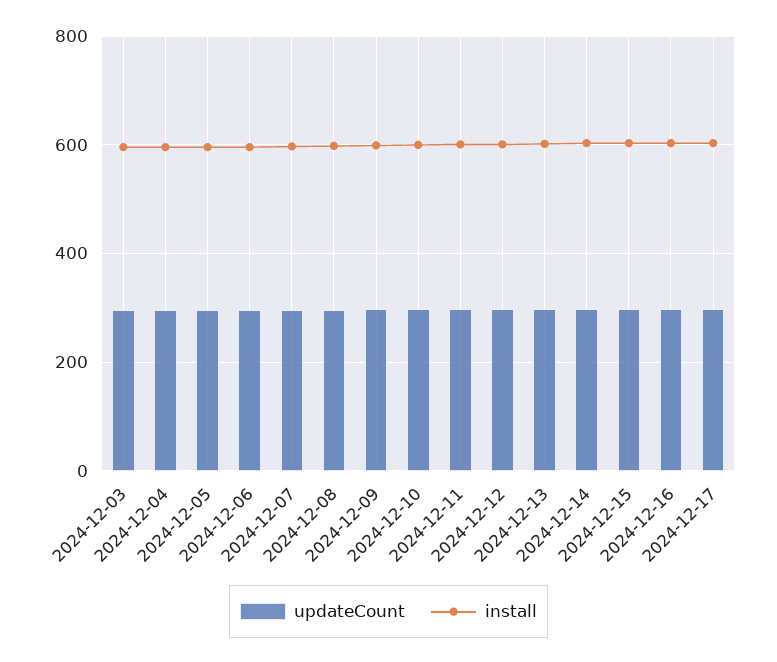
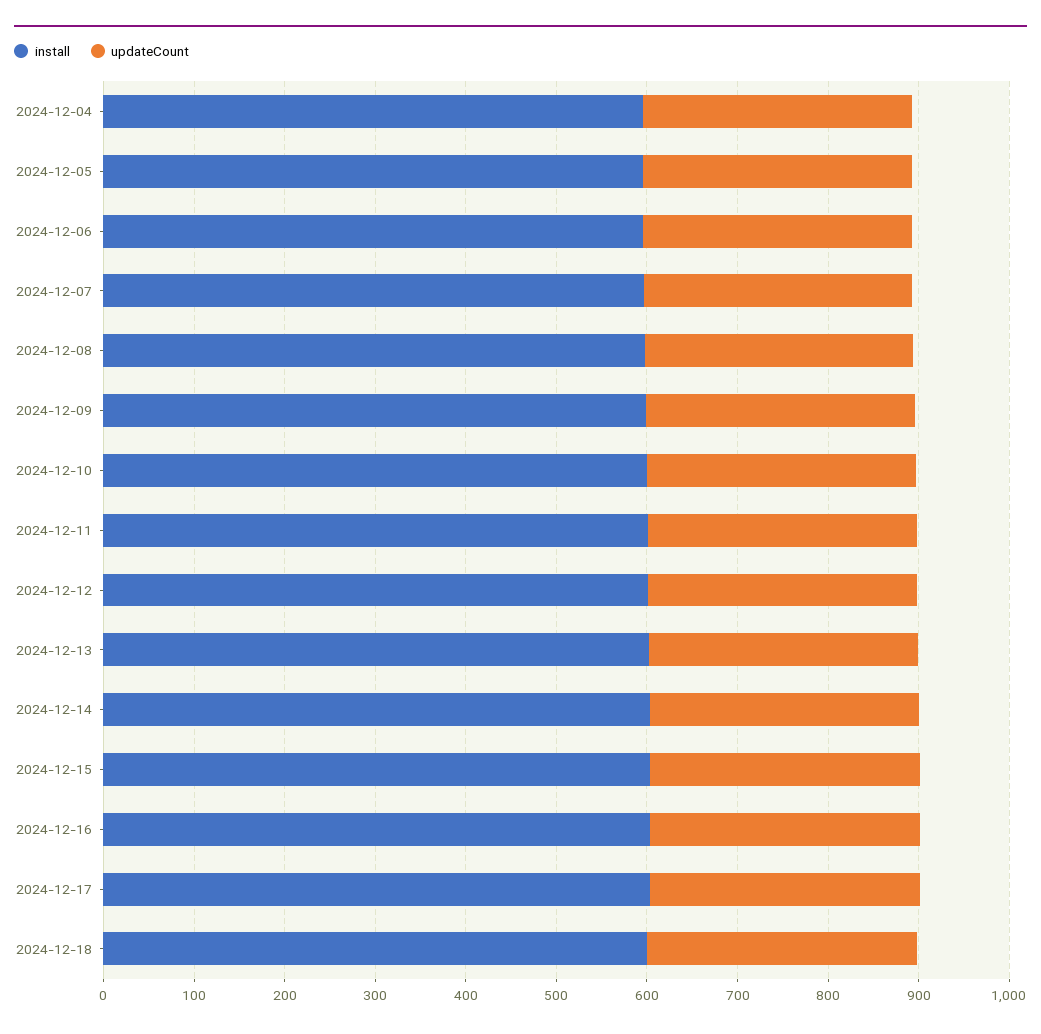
updateCount, 2024-12-03: 300 -> none
install, 2024-12-03: 600 -> none
install, 2024-12-18: none -> 600
updateCount, 2024-12-18: none -> 300

